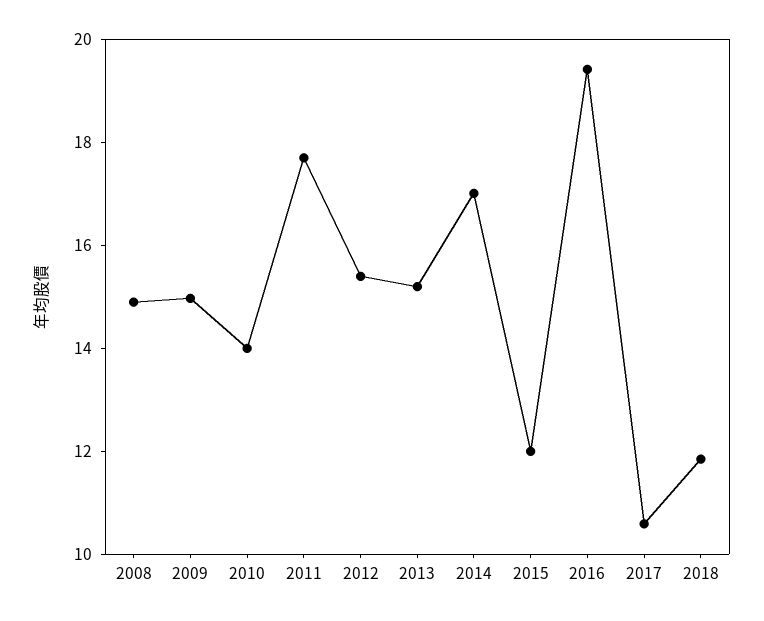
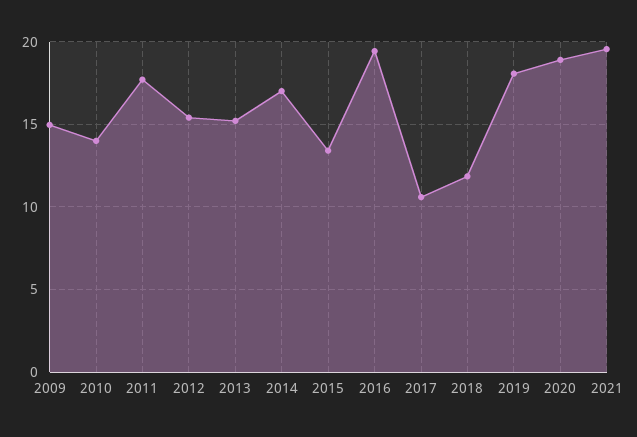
2008: 15 -> none
2015: 12 -> 13.5
2019: none -> 18
2020: none -> 19
2021: none -> 19.5

